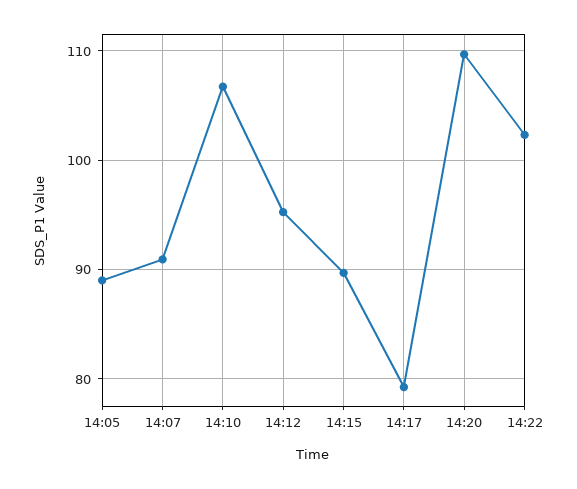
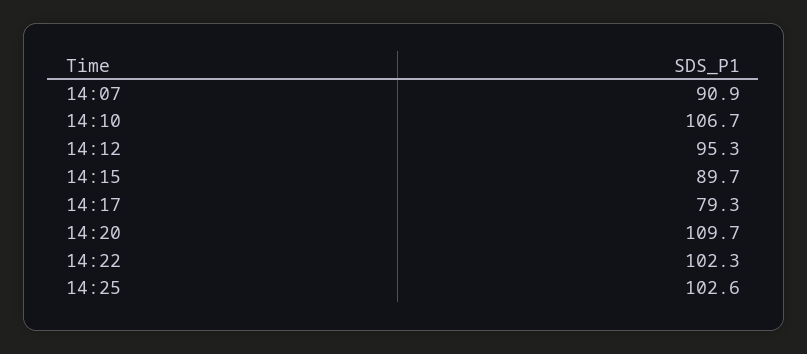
14:05: 89 -> none
14:25: none -> 102.6

